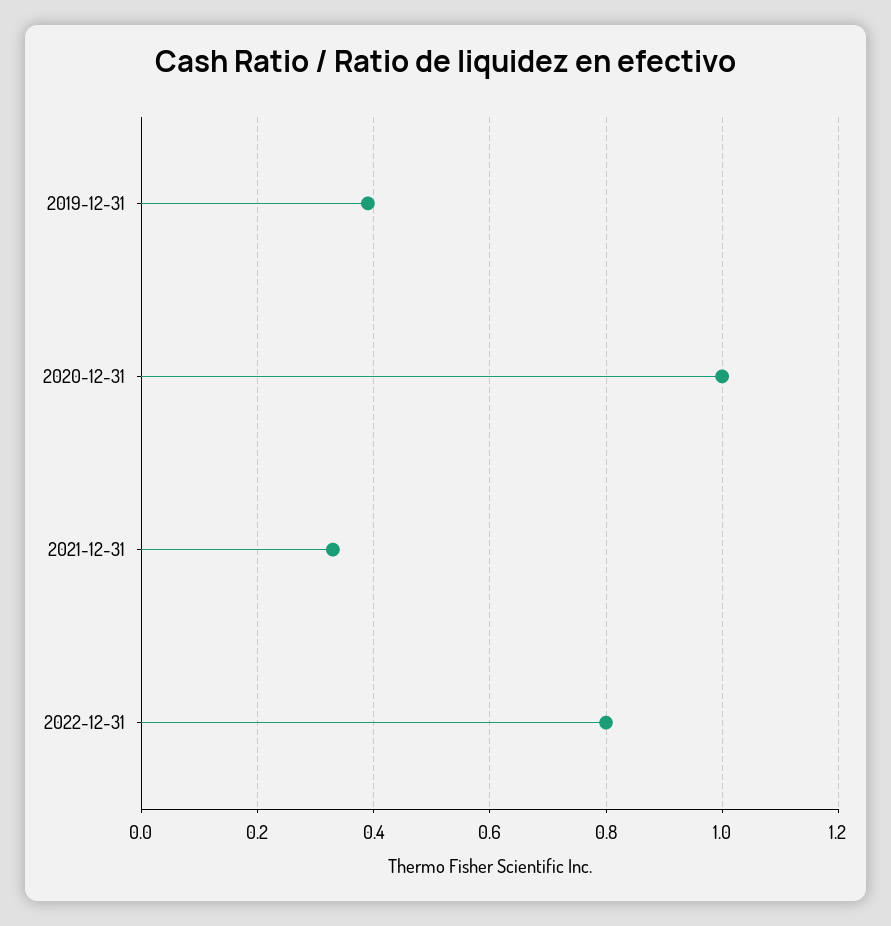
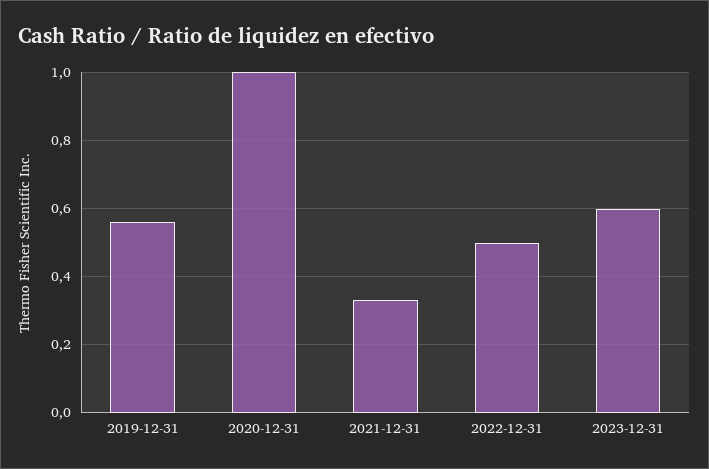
2019-12-31: 0.4 -> 0.55
2022-12-31: 0.8 -> 0.5
2023-12-31: none -> 0.6

